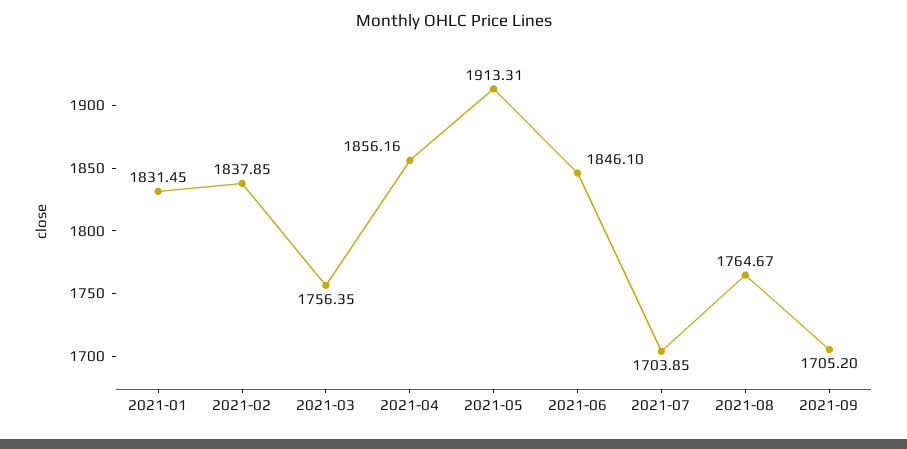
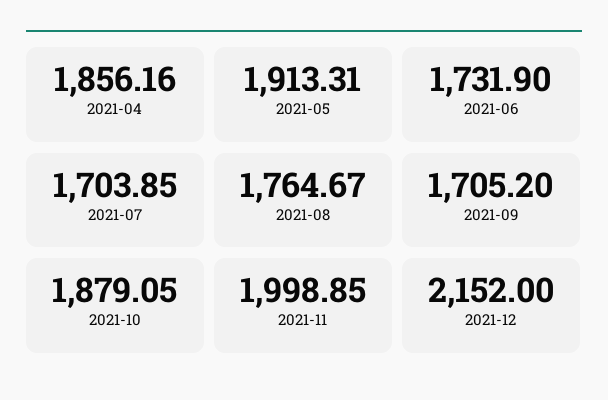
2021-01: 1831.45 -> none
2021-02: 1837.85 -> none
2021-03: 1756.35 -> none
2021-06: 1846.1 -> 1731.9
2021-10: none -> 1879.05
2021-11: none -> 1998.85
2021-12: none -> 2152

